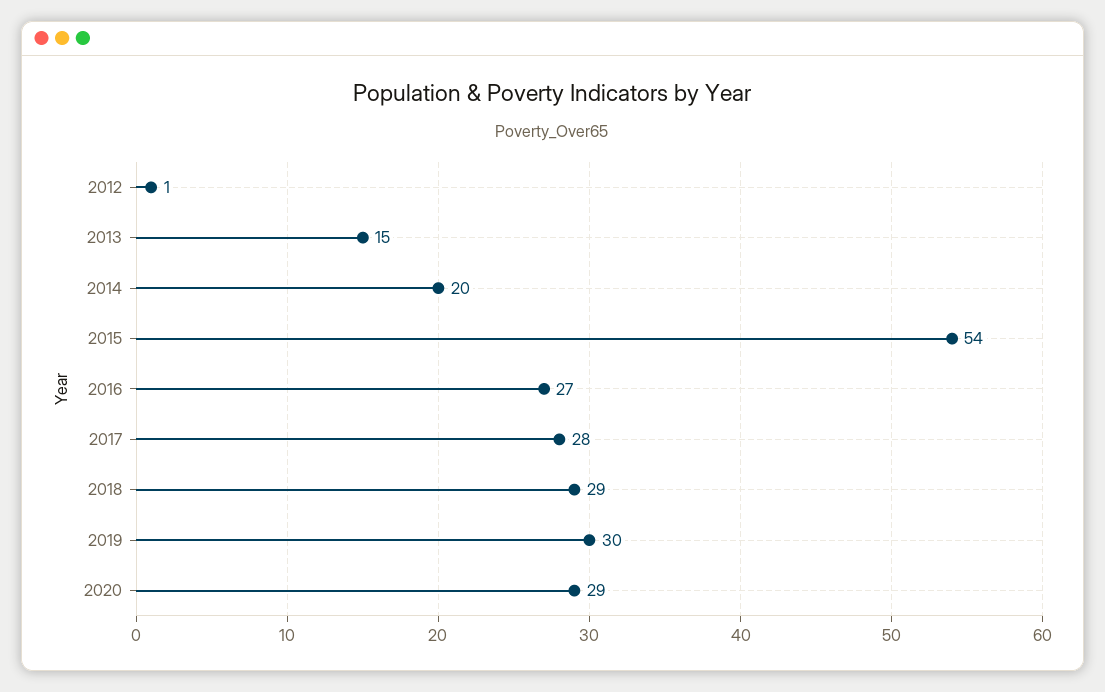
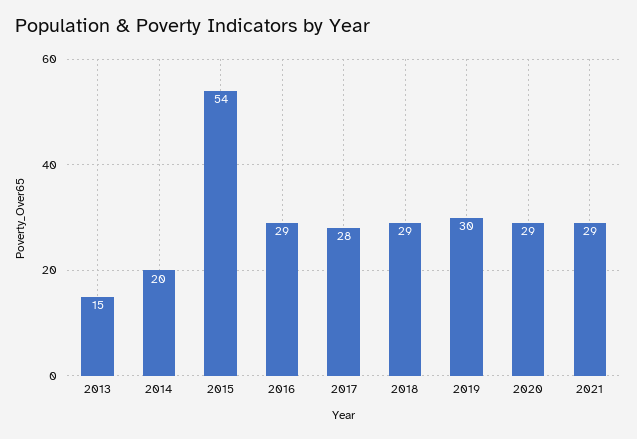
2012: 1 -> none
2016: 27 -> 29
2021: none -> 29

